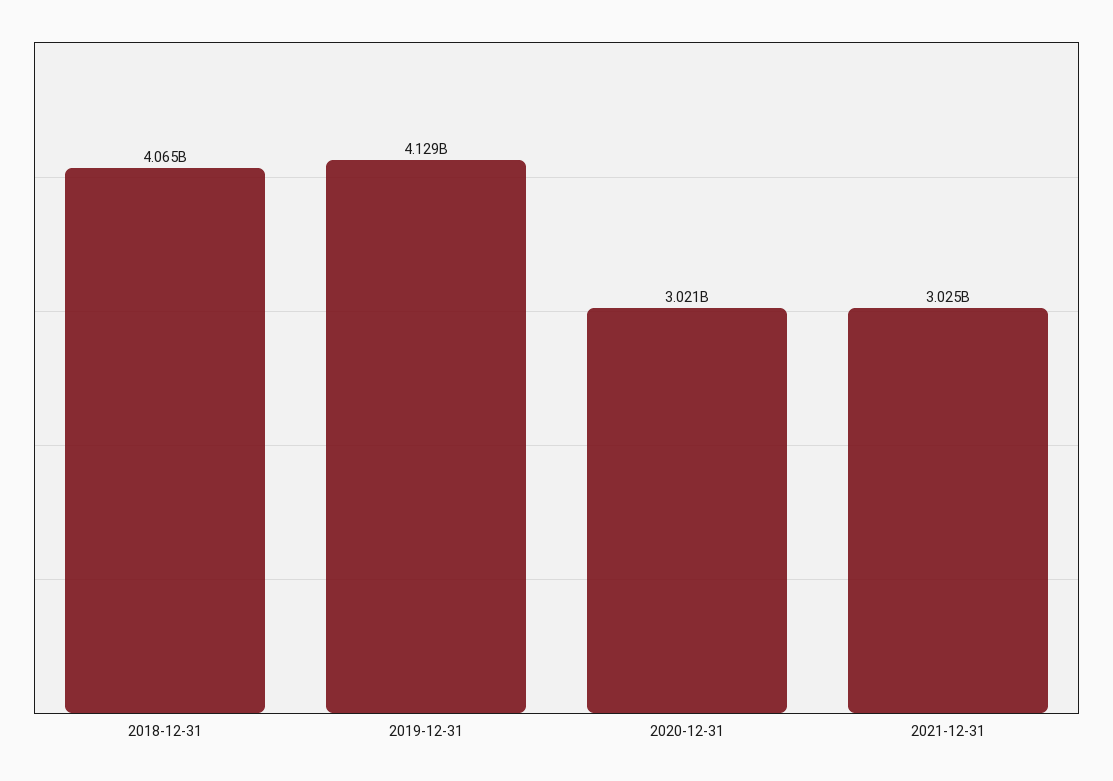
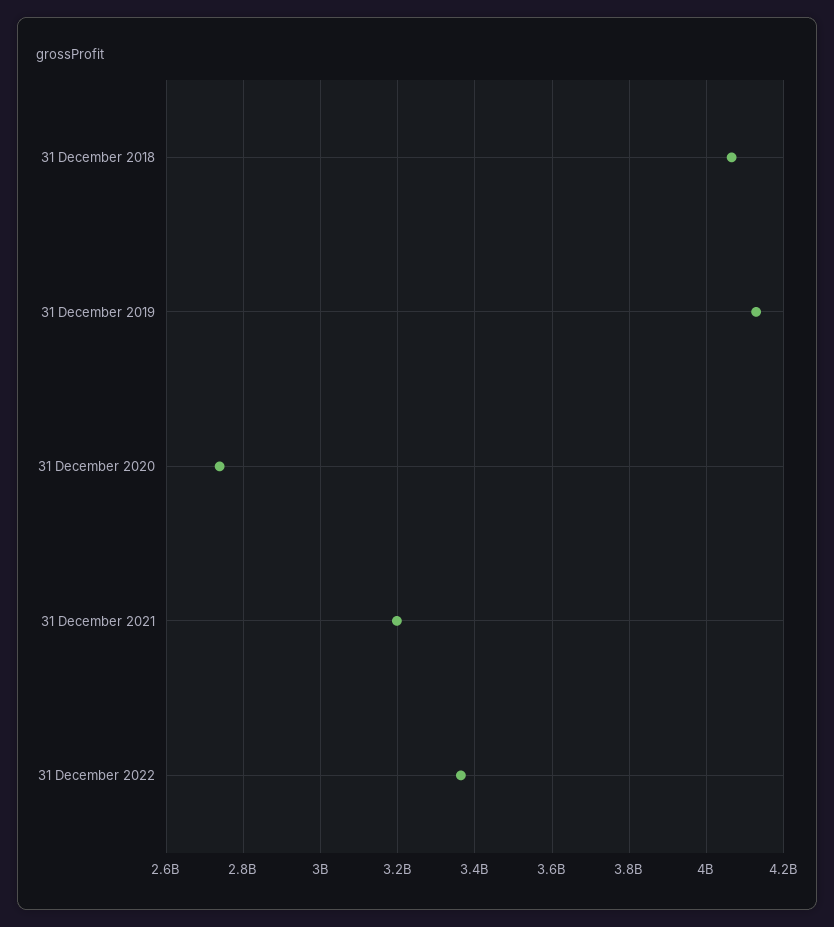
2020-12-31: 3021000000 -> 2740000000
2021-12-31: 3025000000 -> 3200000000
31 December 2022: none -> 3360000000

